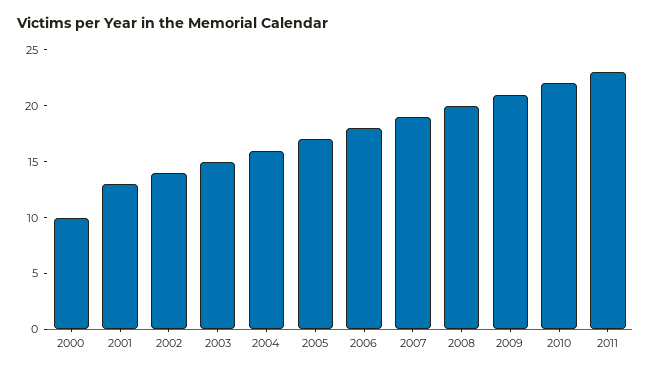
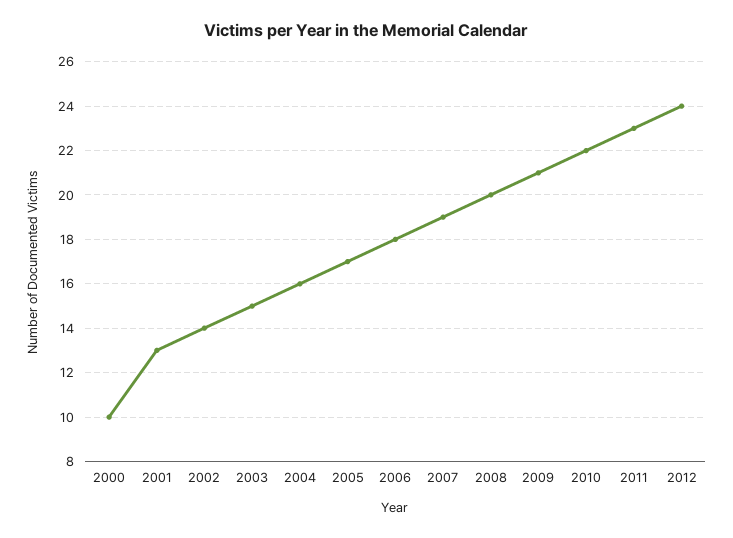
2012: none -> 24

